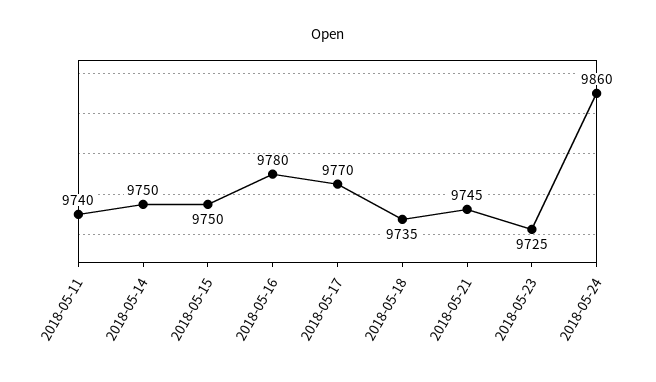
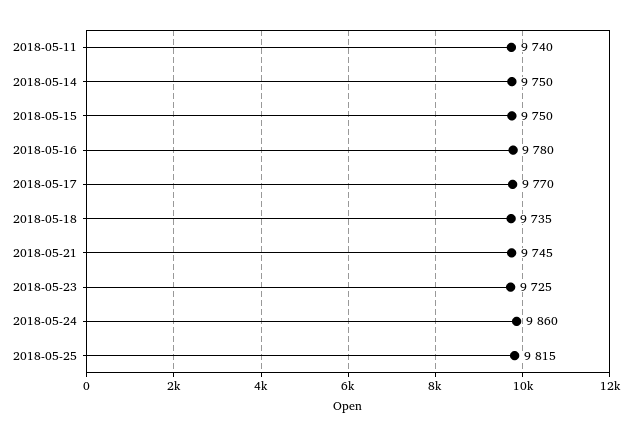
2018-05-25: none -> 9815

